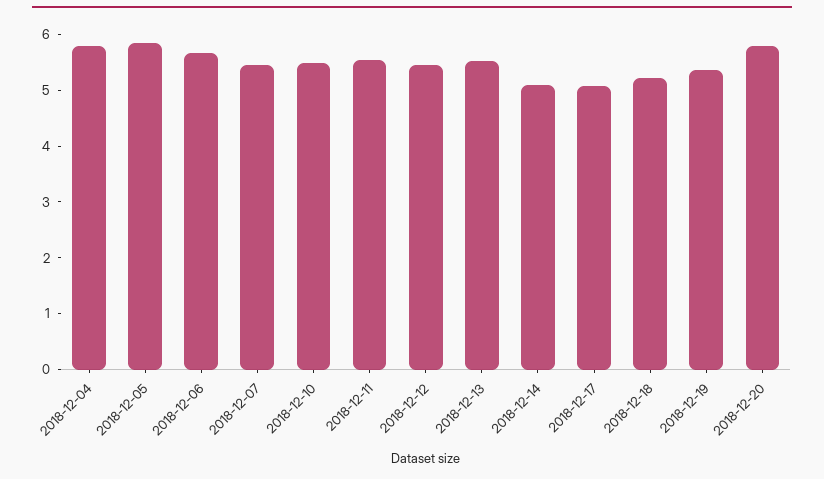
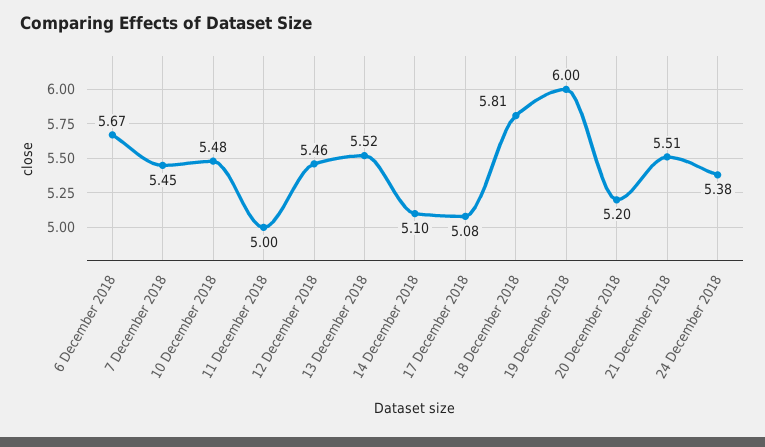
2018-12-04: 5.8 -> none
2018-12-05: 5.8 -> none
2018-12-11: 5.6 -> 5
2018-12-18: 5.2 -> 5.81
2018-12-19: 5.4 -> 6
2018-12-20: 5.8 -> 5.2
21 December 2018: none -> 5.51
24 December 2018: none -> 5.38

